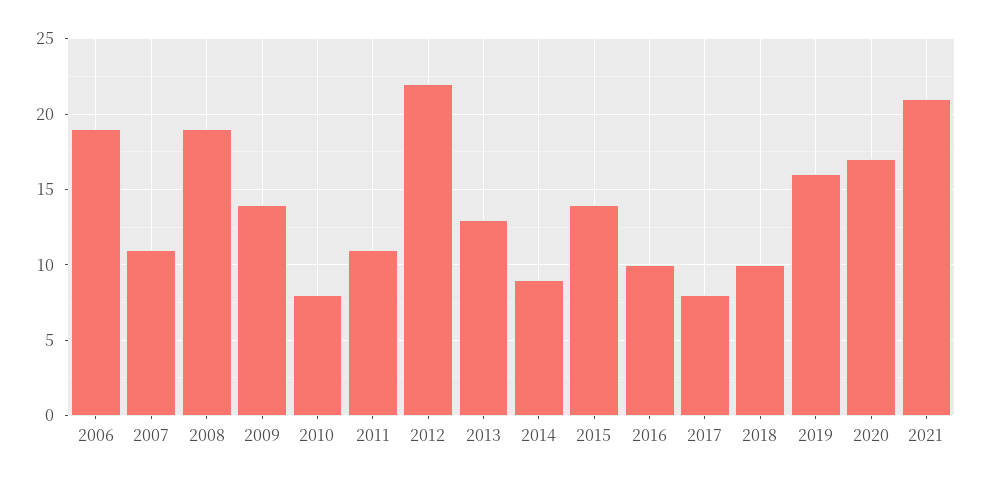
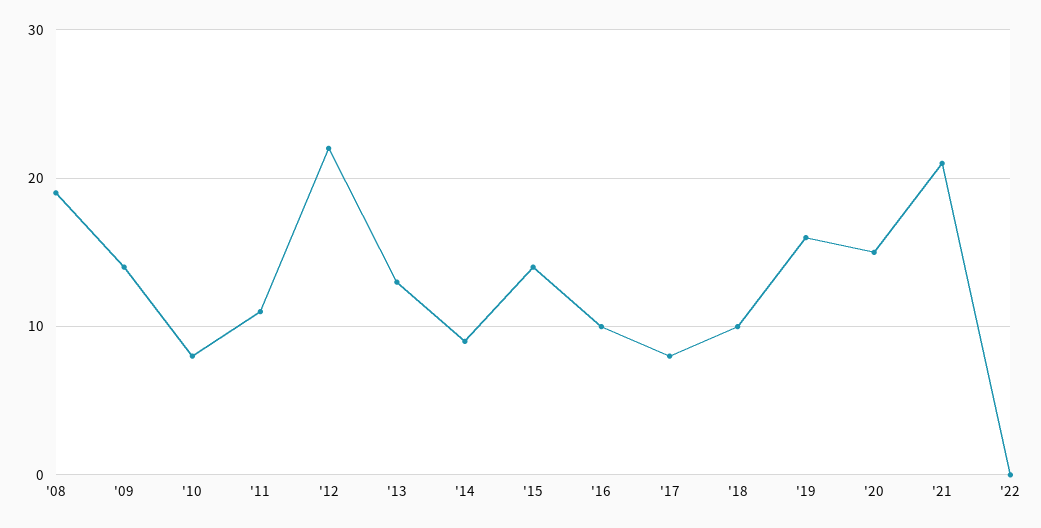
2006: 19 -> none
2007: 11 -> none
2020: 17 -> 15
'22: none -> 0

